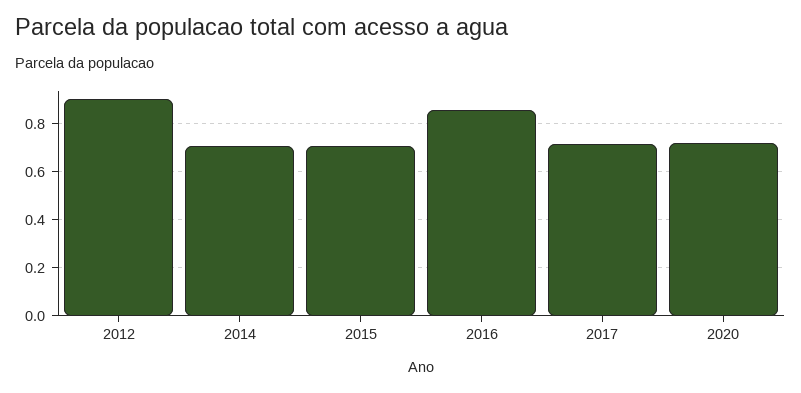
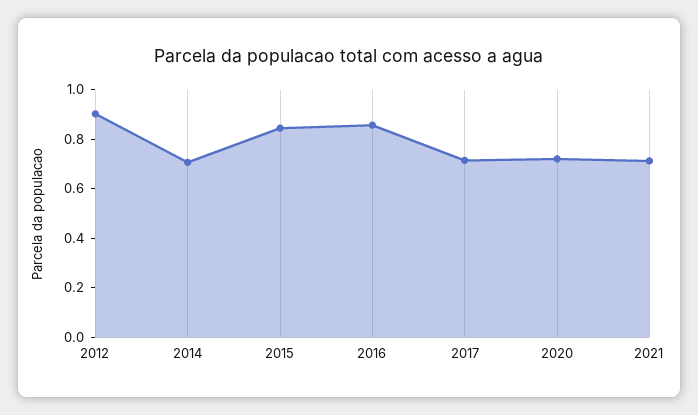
2015: 0.7 -> 0.85
2021: none -> 0.7

